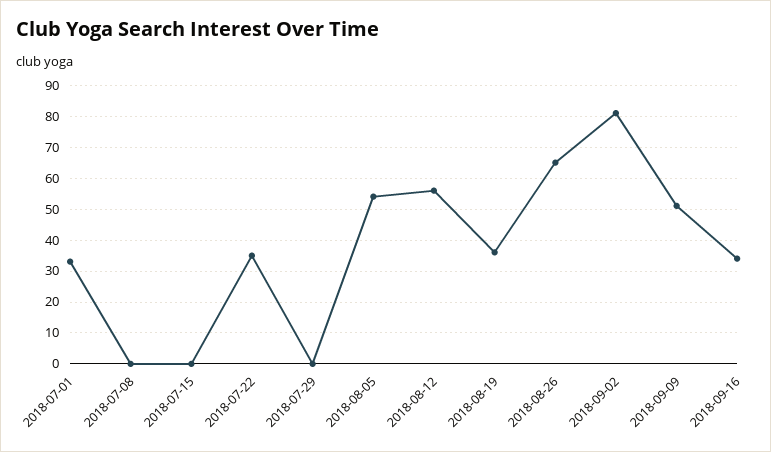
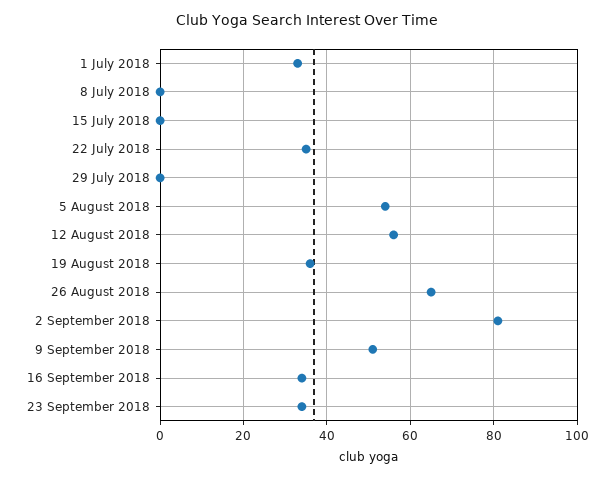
23 September 2018: none -> 35

